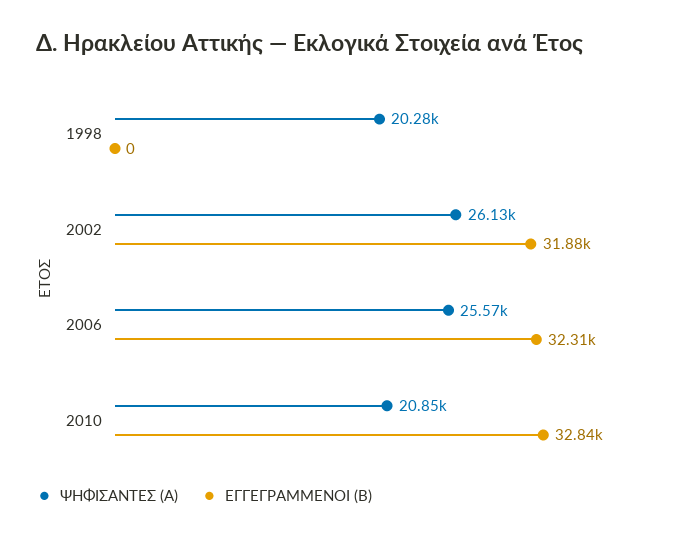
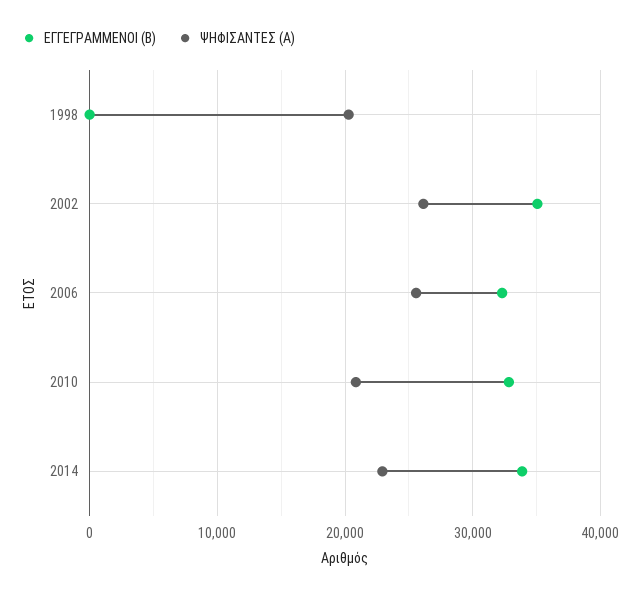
ΕΓΓΕΓΡΑΜΜΕΝΟΙ (Β), 2002: 31880 -> 35000
ΕΓΓΕΓΡΑΜΜΕΝΟΙ (Β), 2014: none -> 34000
ΨΗΦΙΣΑΝΤΕΣ (Α), 2014: none -> 23000

